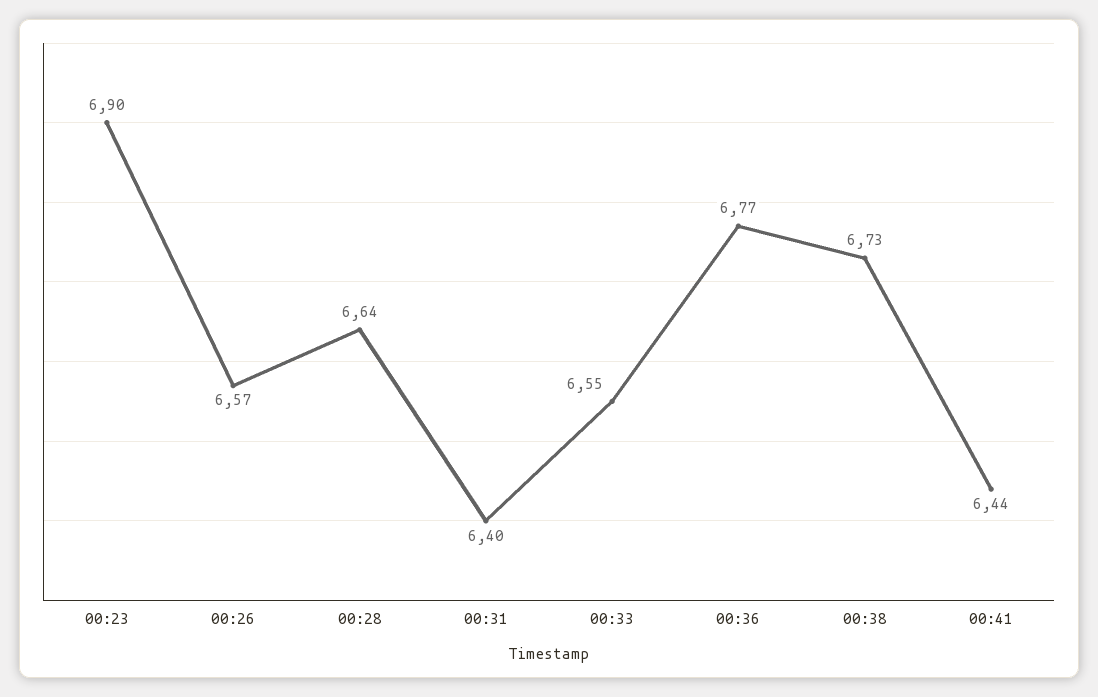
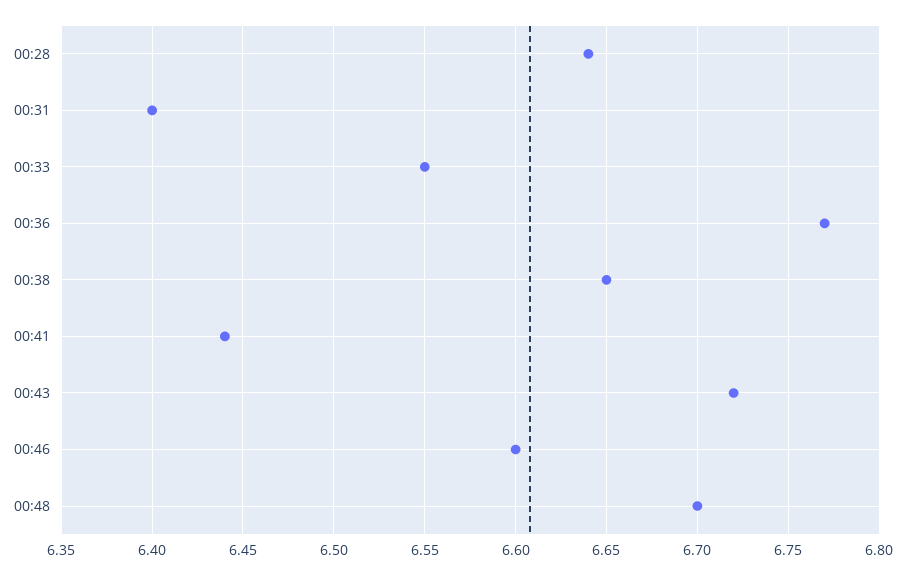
00:23: 6.9 -> none
00:26: 6.57 -> none
00:38: 6.73 -> 6.65
00:43: none -> 6.72
00:46: none -> 6.6
00:48: none -> 6.7

